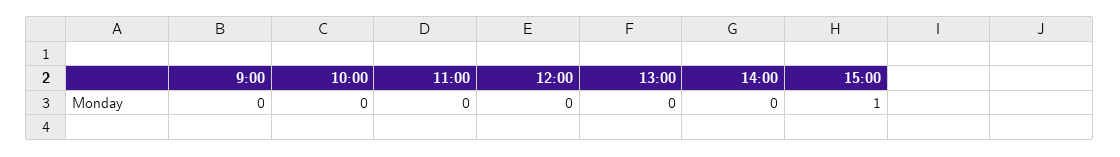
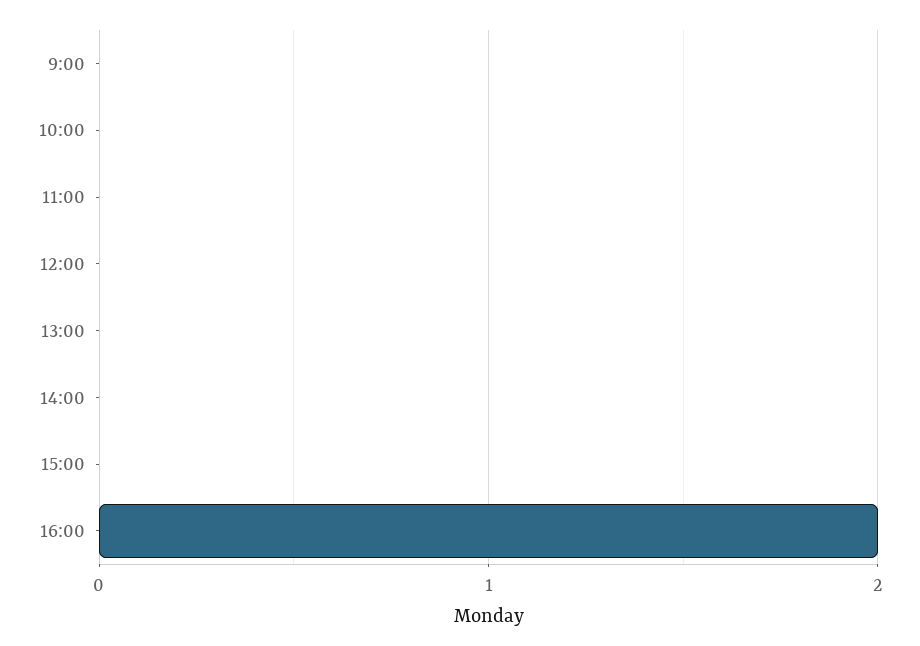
15:00: 1 -> 0
16:00: none -> 2

